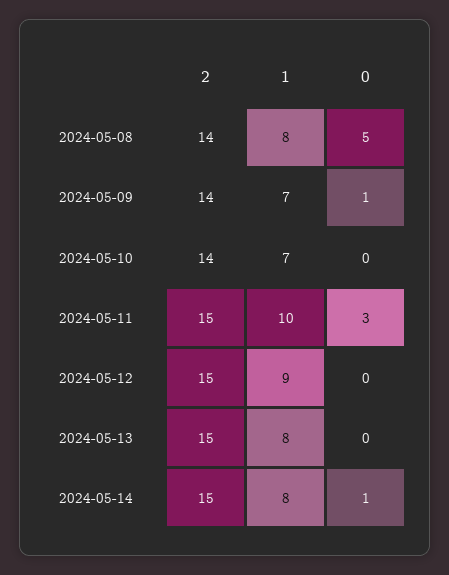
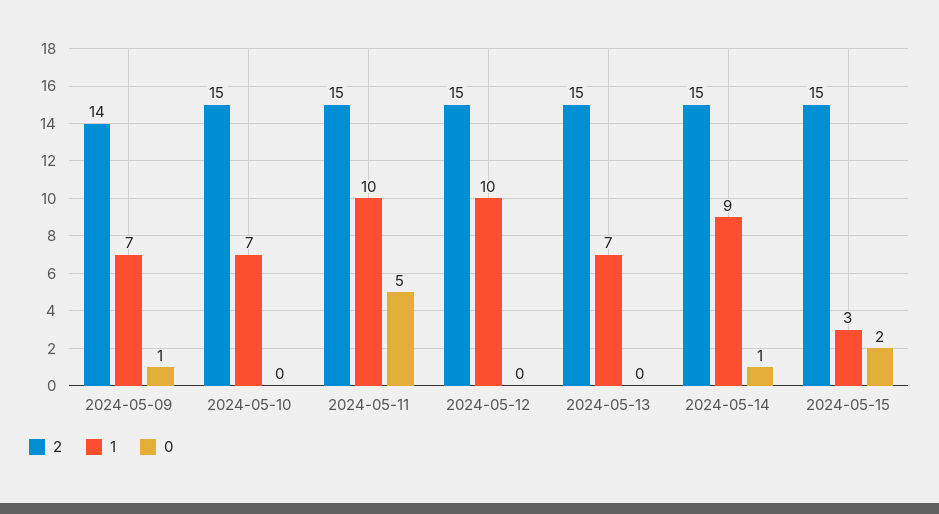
2, 2024-05-08: 14 -> none
1, 2024-05-08: 8 -> none
0, 2024-05-08: 5 -> none
2, 2024-05-10: 14 -> 15
0, 2024-05-11: 3 -> 5
1, 2024-05-12: 9 -> 10
1, 2024-05-13: 8 -> 7
1, 2024-05-14: 8 -> 9
2, 2024-05-15: none -> 15
1, 2024-05-15: none -> 3
0, 2024-05-15: none -> 2

